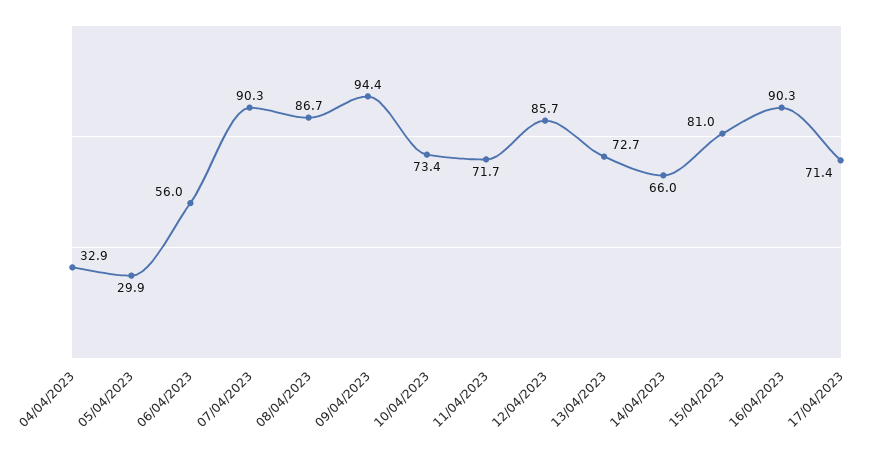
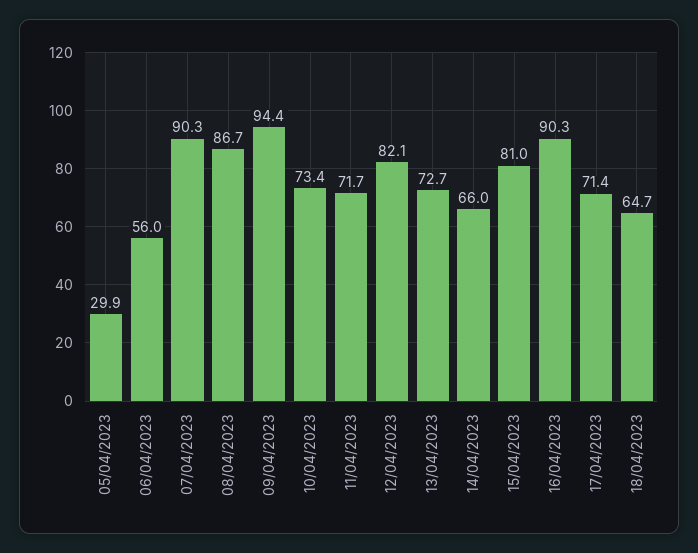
04/04/2023: 32.9 -> none
12/04/2023: 85.7 -> 82.1
18/04/2023: none -> 64.7

